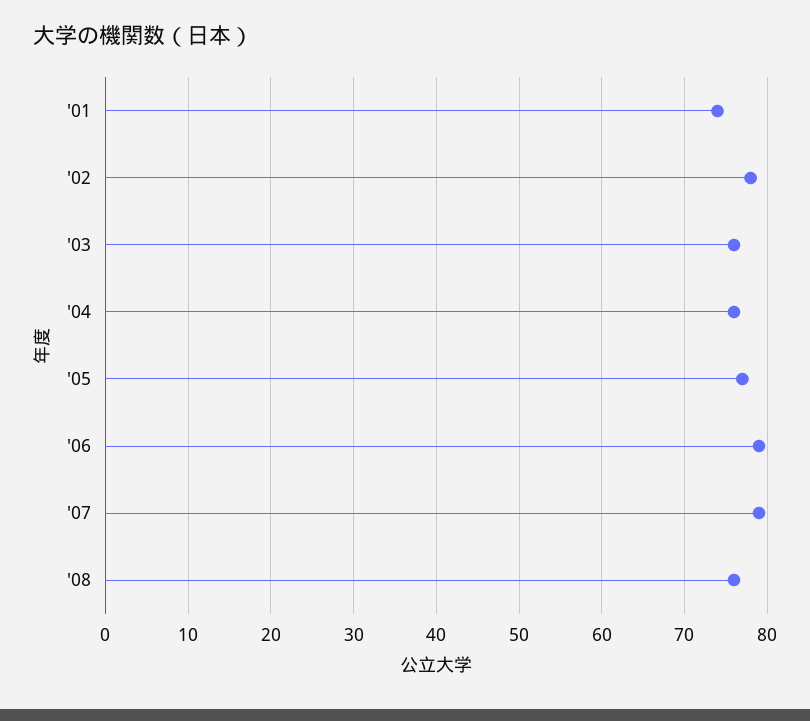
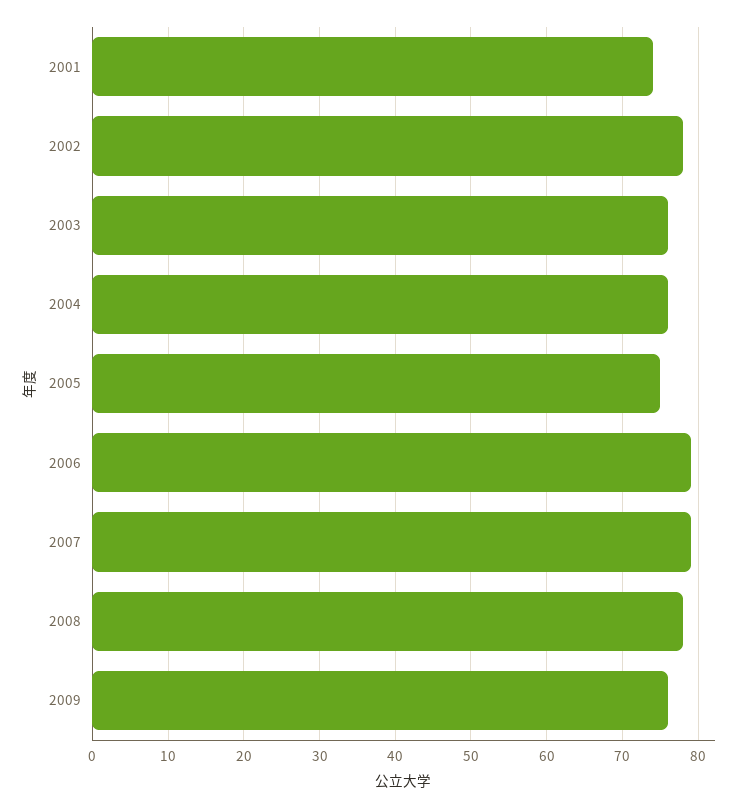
'05: 77 -> 75
'08: 76 -> 78
2009: none -> 76

